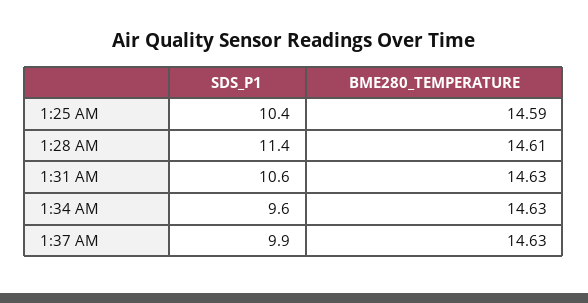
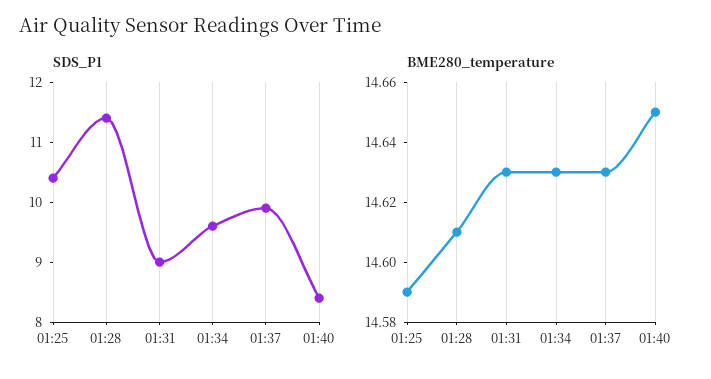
SDS_P1, 1:31 AM: 10.6 -> 9
SDS_P1, 01:40: none -> 8.5
BME280_TEMPERATURE, 01:40: none -> 14.65

